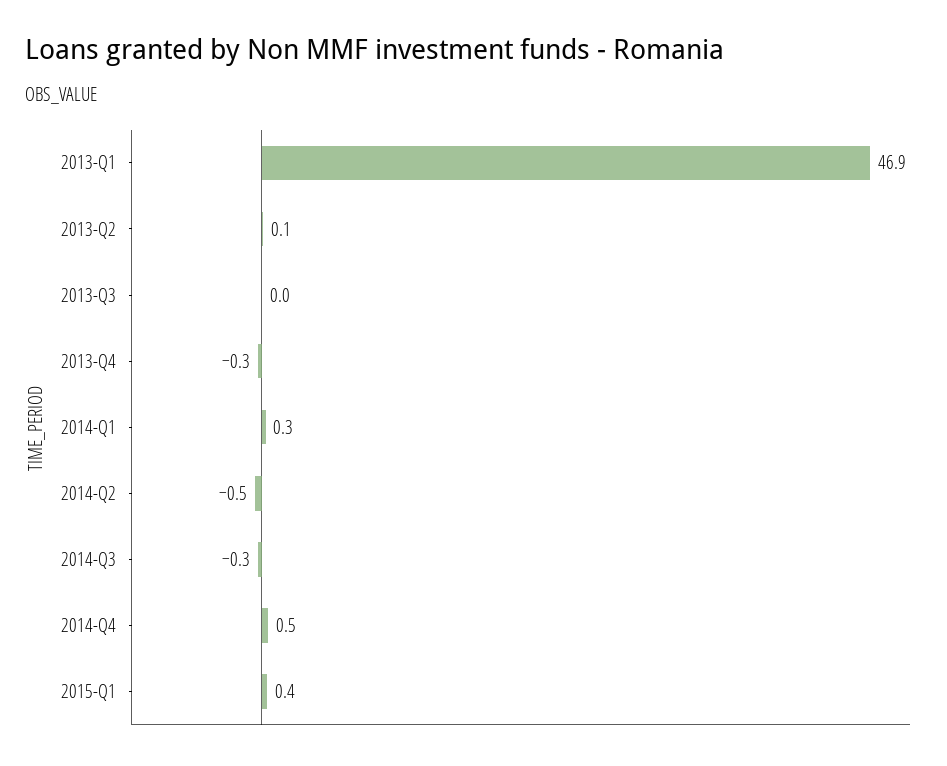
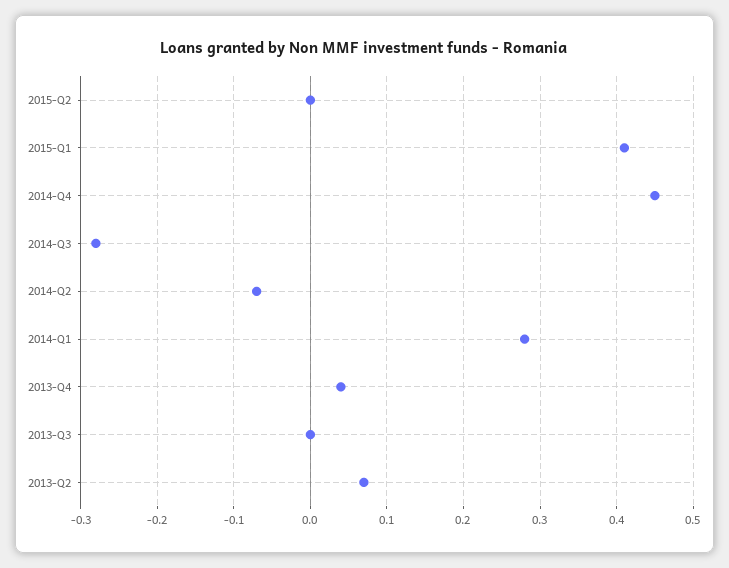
2013-Q1: 46.9 -> none
2013-Q4: -0.3 -> 0.04
2014-Q2: -0.5 -> -0.07
2015-Q2: none -> 0

